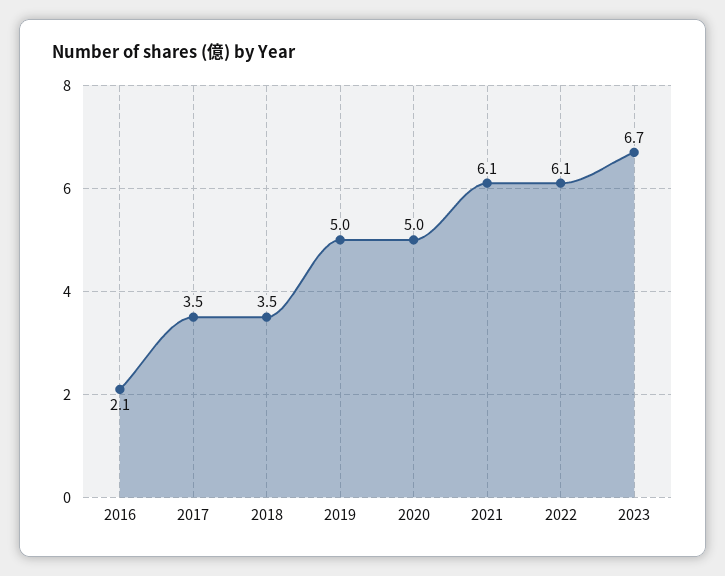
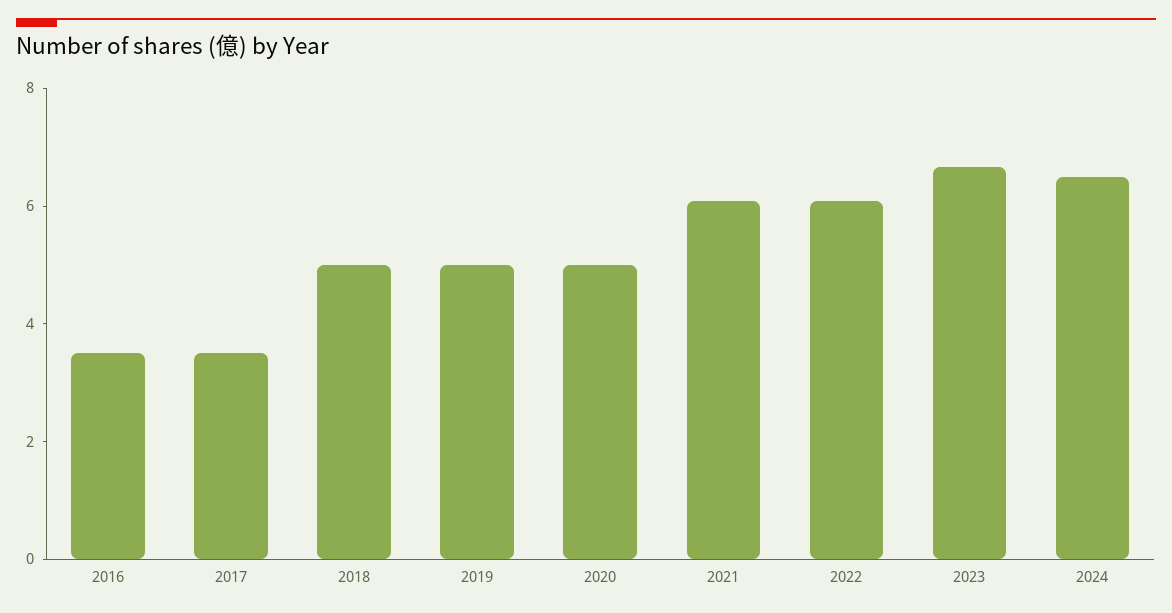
2016: 2.1 -> 3.5
2018: 3.5 -> 5
2024: none -> 6.5

